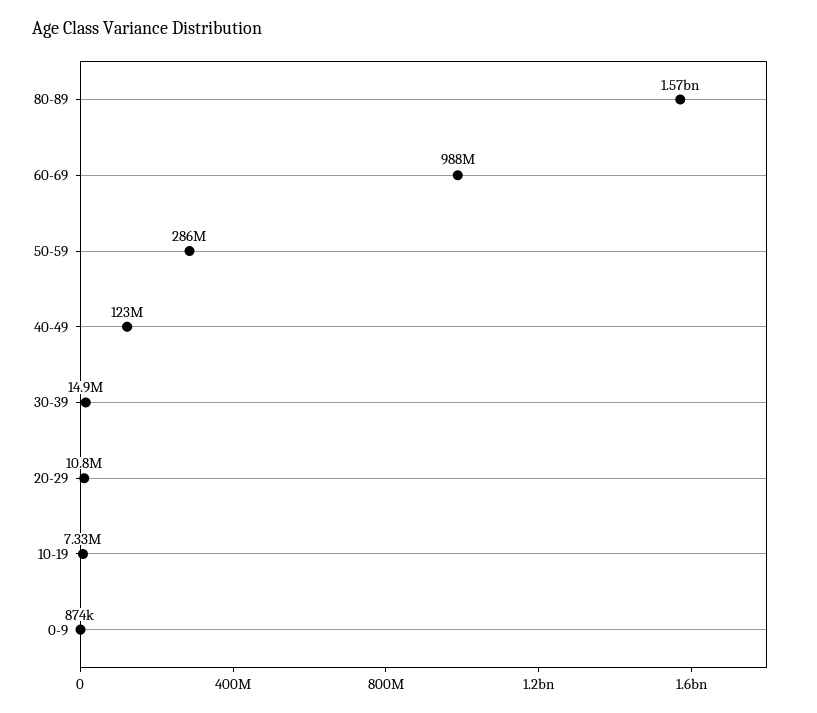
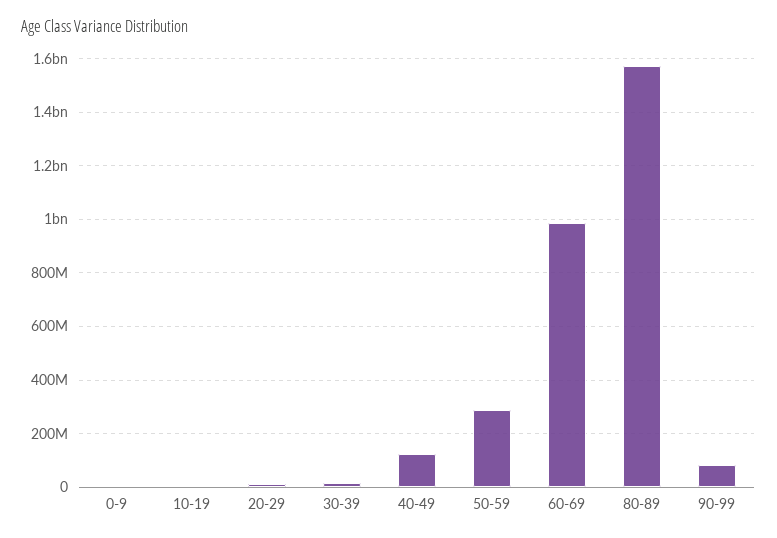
90-99: none -> 75000000

